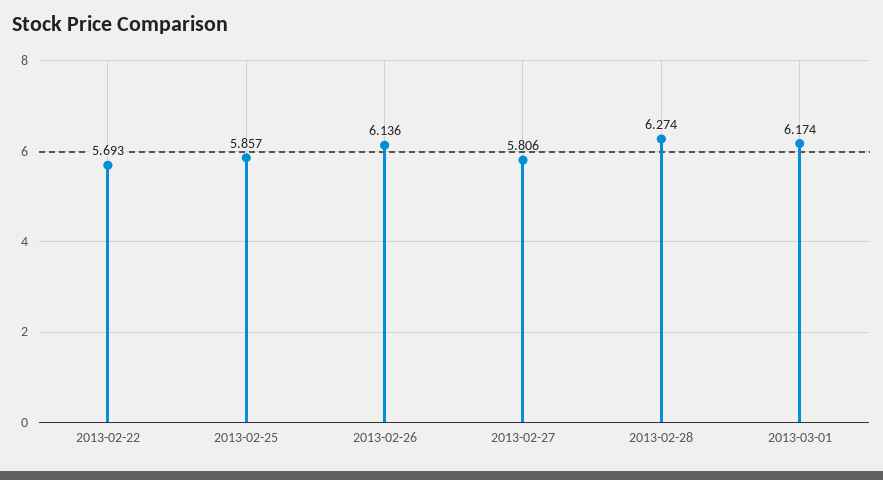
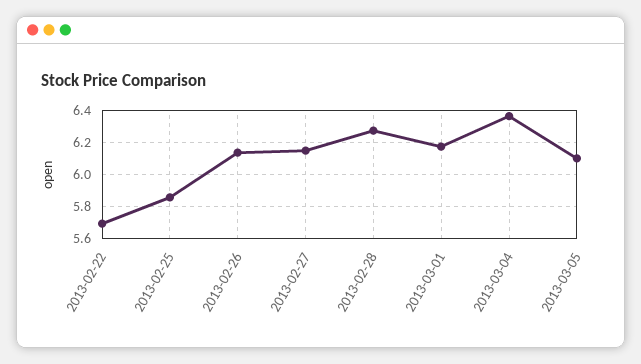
2013-02-27: 5.806 -> 6.15
2013-03-04: none -> 6.35
2013-03-05: none -> 6.1

